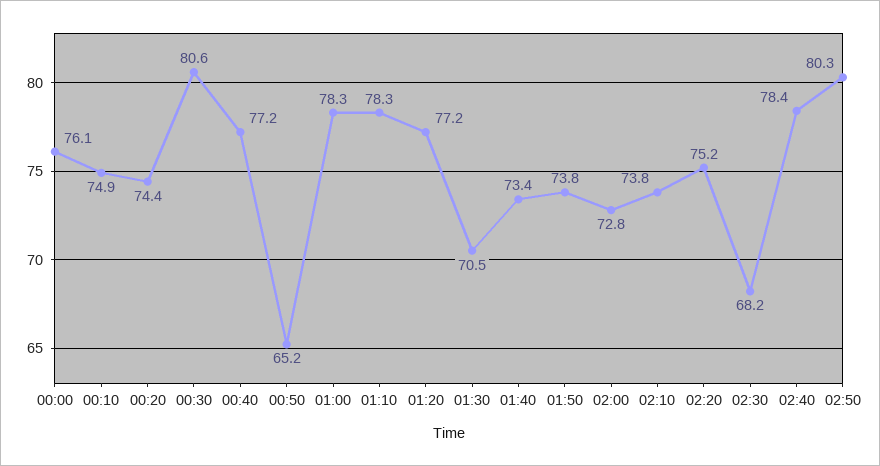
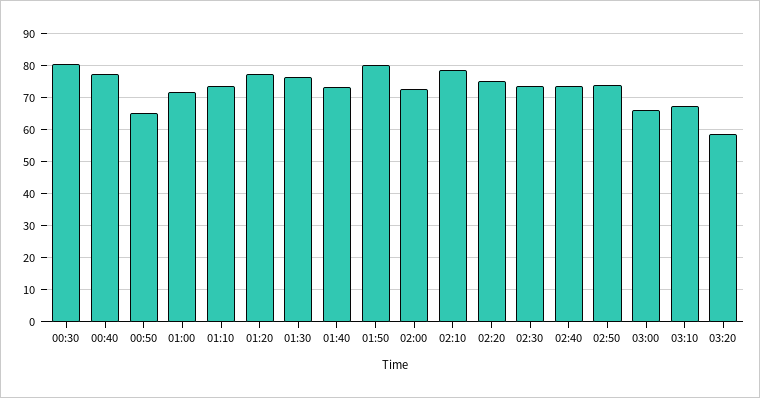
00:00: 76.1 -> none
00:10: 74.9 -> none
00:20: 74.4 -> none
01:00: 78.3 -> 72
01:10: 78.3 -> 74
01:30: 70.5 -> 76
01:50: 73.8 -> 80
02:10: 73.8 -> 78
02:30: 68.2 -> 74
02:40: 78.4 -> 74
02:50: 80.3 -> 74
03:00: none -> 66
03:10: none -> 68
03:20: none -> 58

